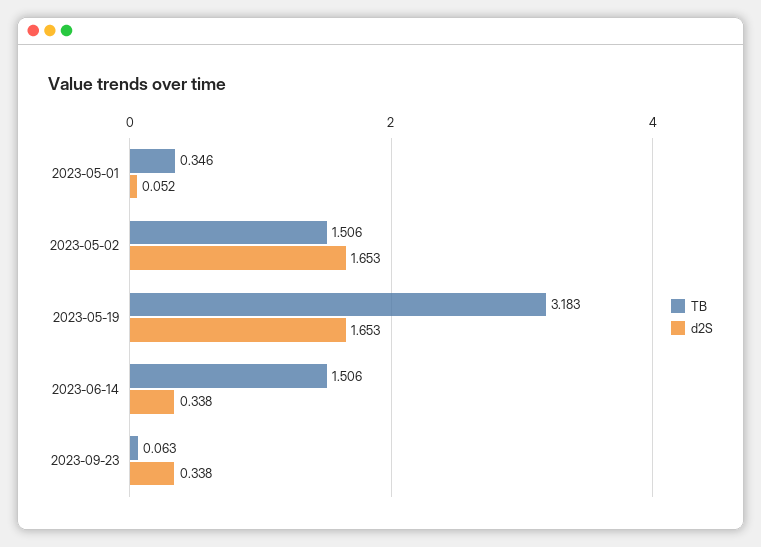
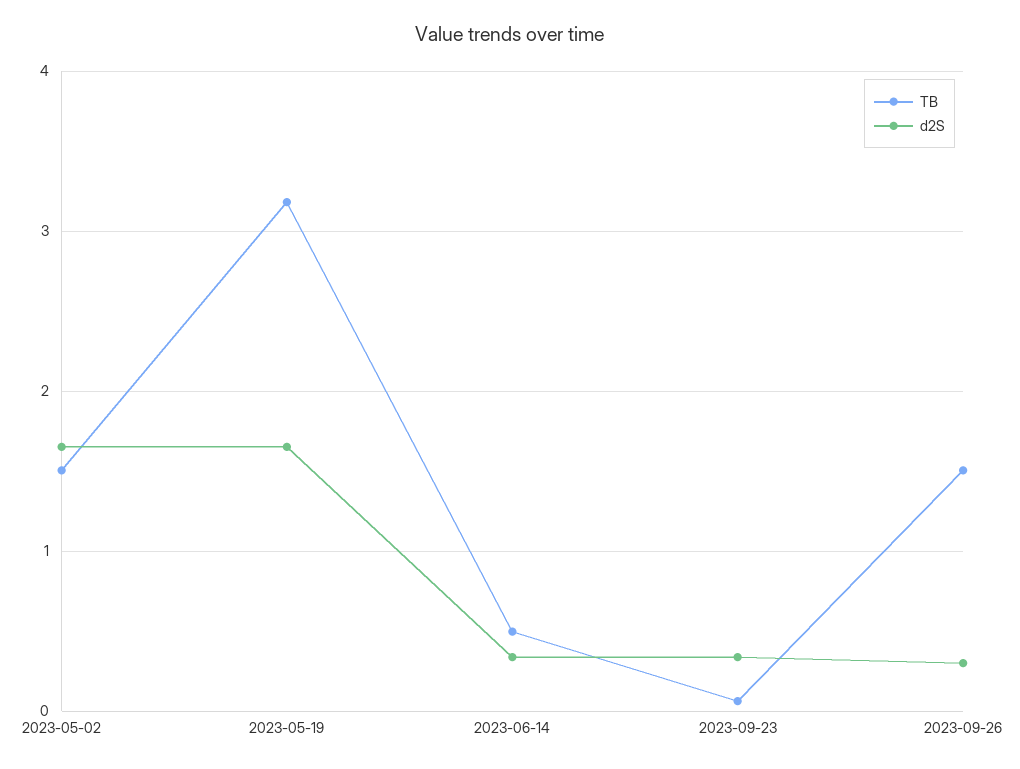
TB, 2023-05-01: 0.346 -> none
d2S, 2023-05-01: 0.052 -> none
TB, 2023-06-14: 1.506 -> 0.5
TB, 2023-09-26: none -> 1.5
d2S, 2023-09-26: none -> 0.3

